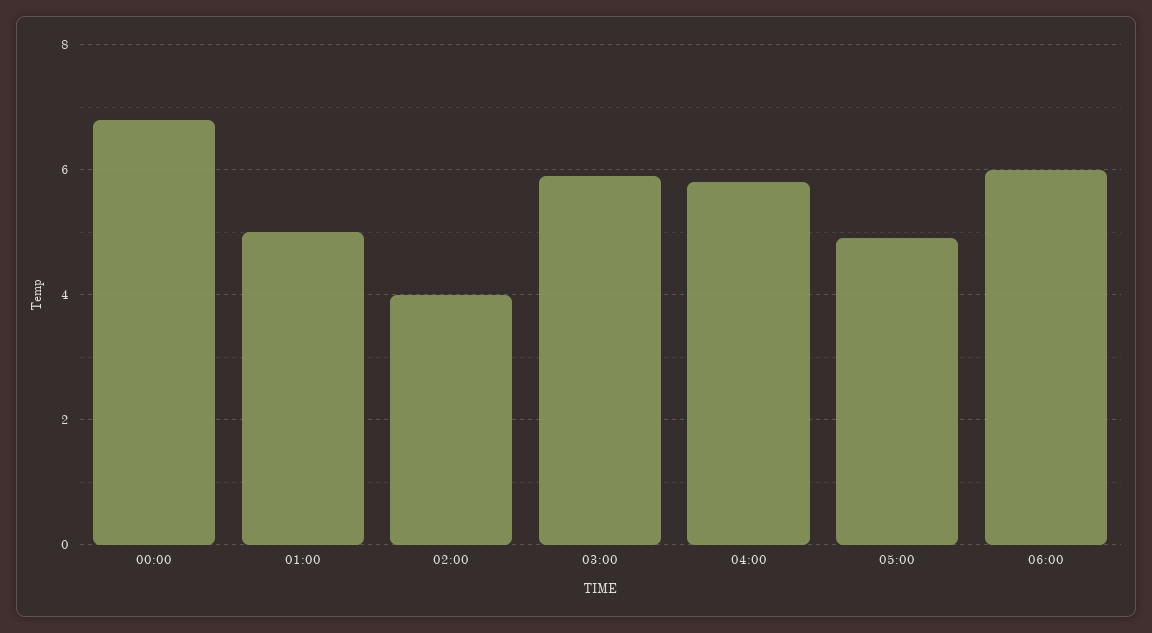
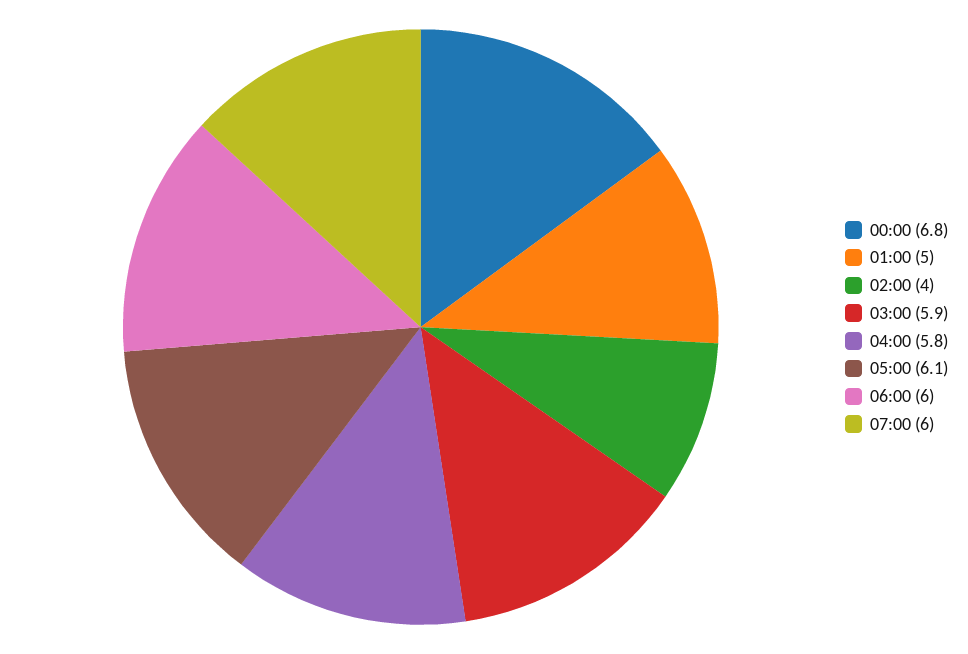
05:00: 5 -> 6.1
07:00: none -> 6

